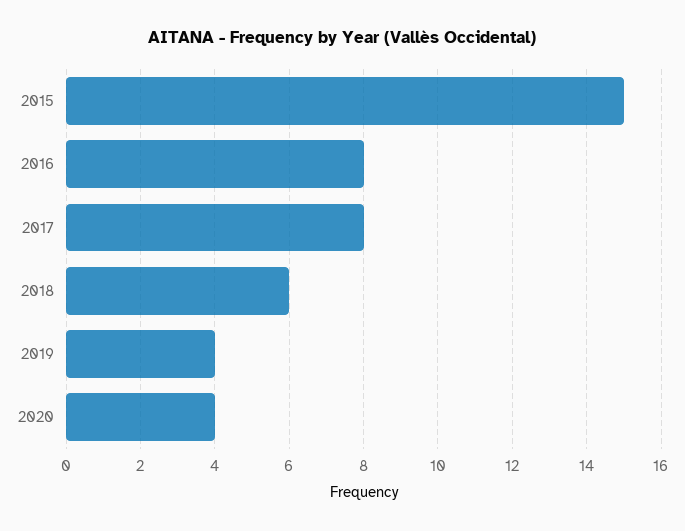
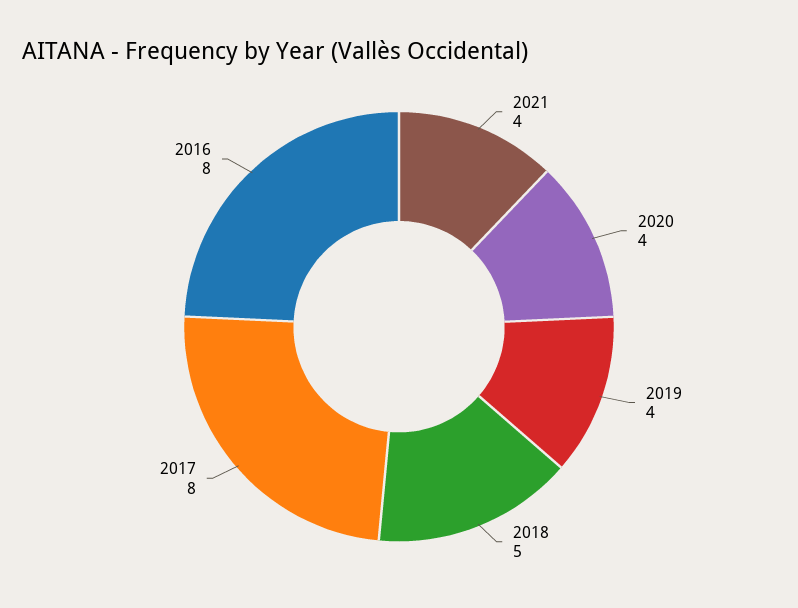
2015: 15 -> none
2018: 6 -> 5
2021: none -> 4

